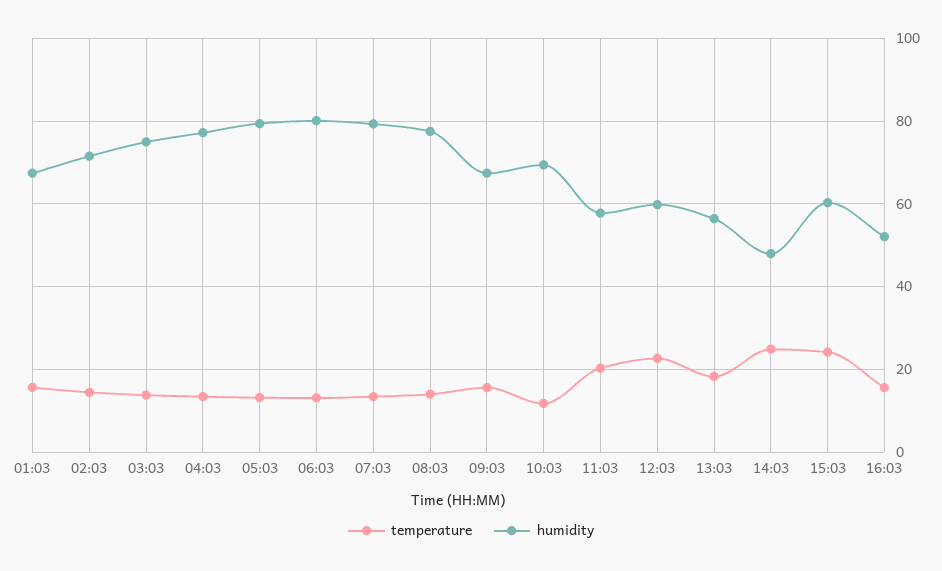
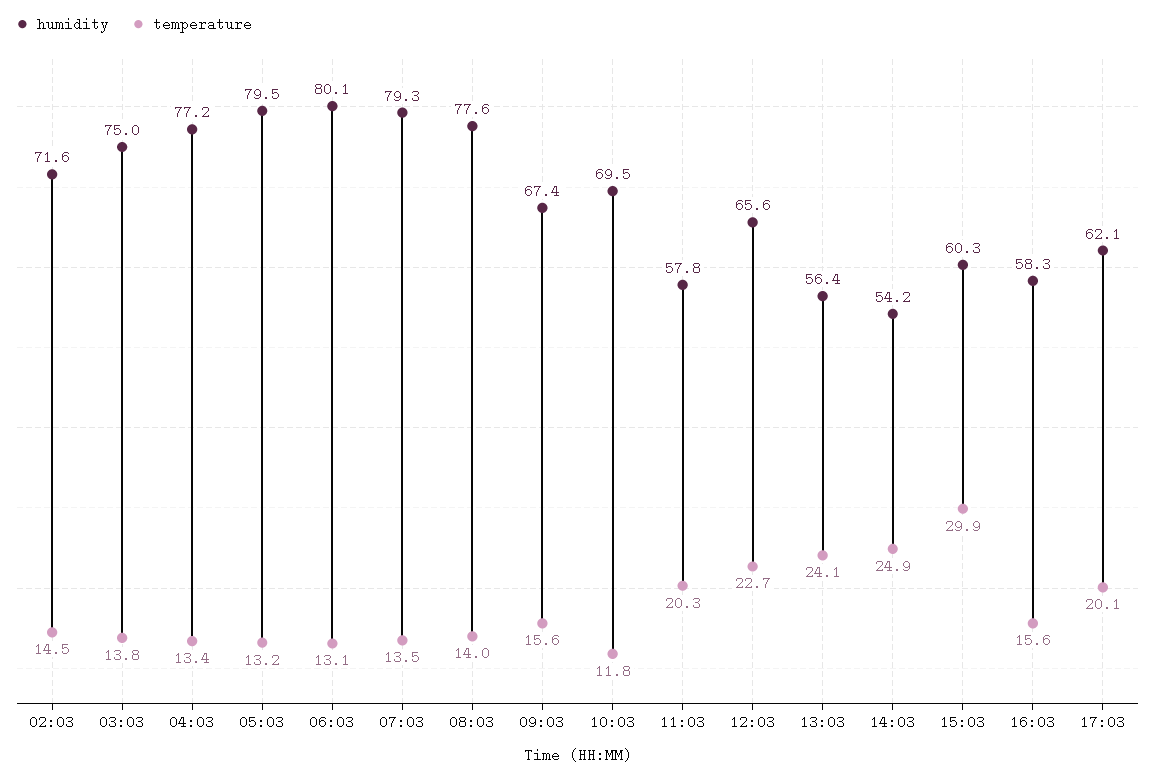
temperature, 01:03: 16 -> none
humidity, 01:03: 68 -> none
humidity, 12:03: 60 -> 65.6
temperature, 13:03: 18 -> 24.1
humidity, 14:03: 48 -> 54.2
temperature, 15:03: 24 -> 29.9
humidity, 16:03: 52 -> 58.3
humidity, 17:03: none -> 62.1
temperature, 17:03: none -> 20.1

